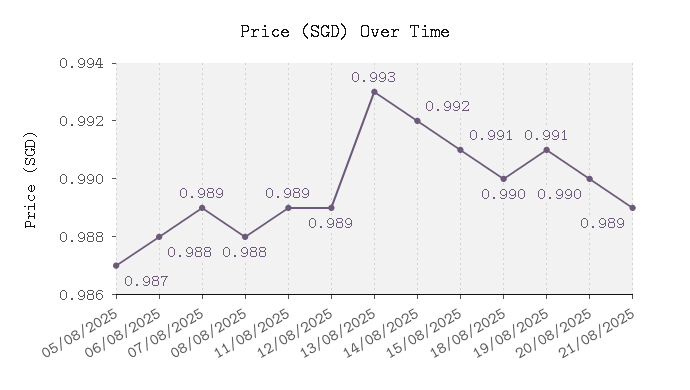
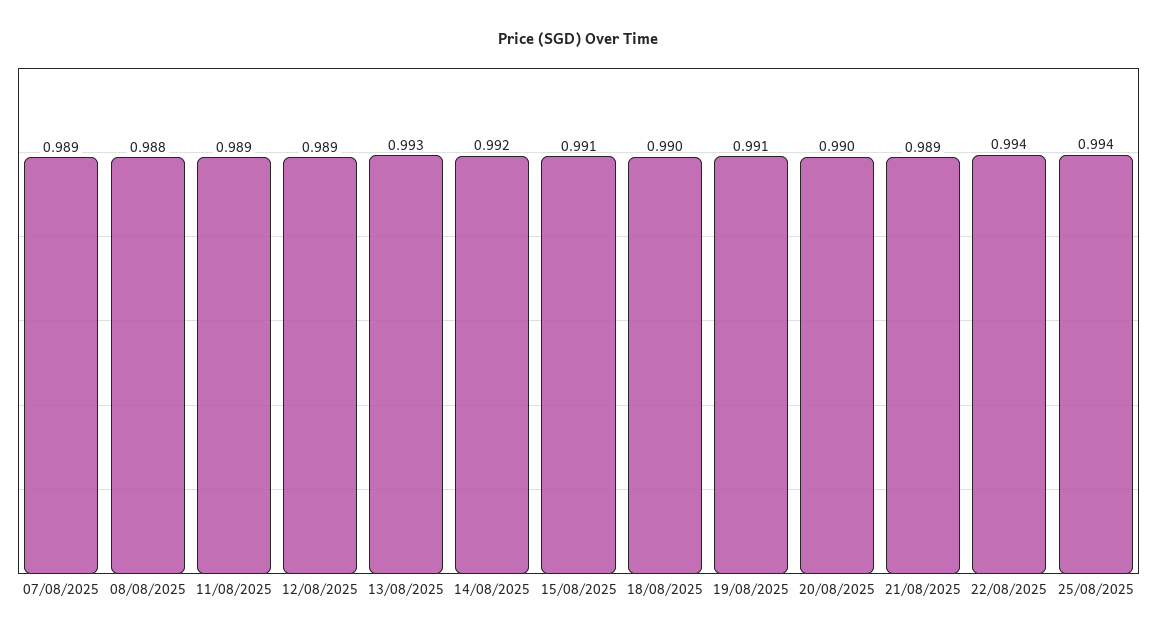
05/08/2025: 0.987 -> none
06/08/2025: 0.988 -> none
22/08/2025: none -> 0.994
25/08/2025: none -> 0.994

